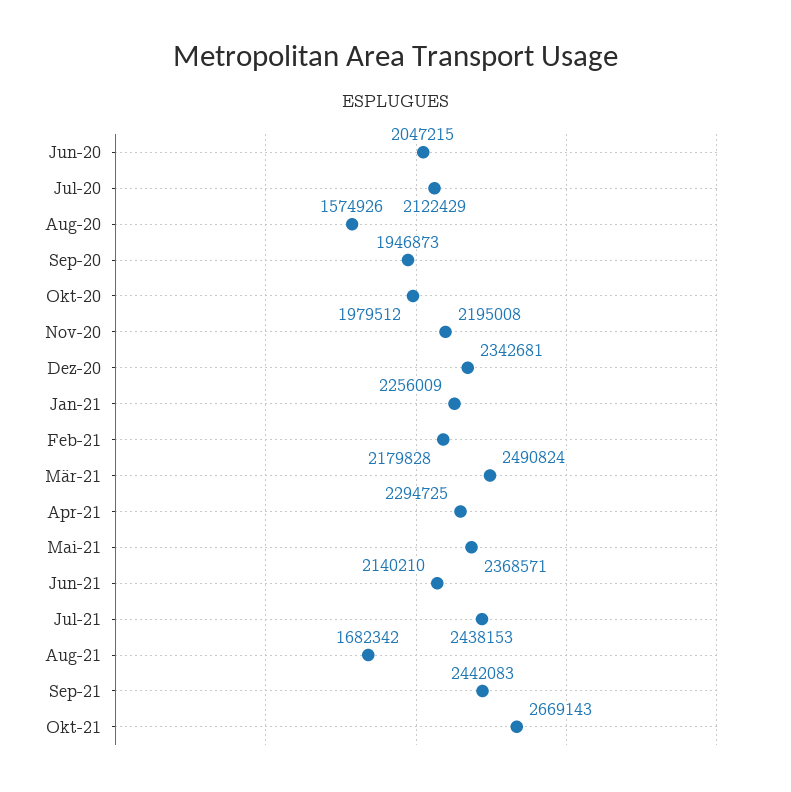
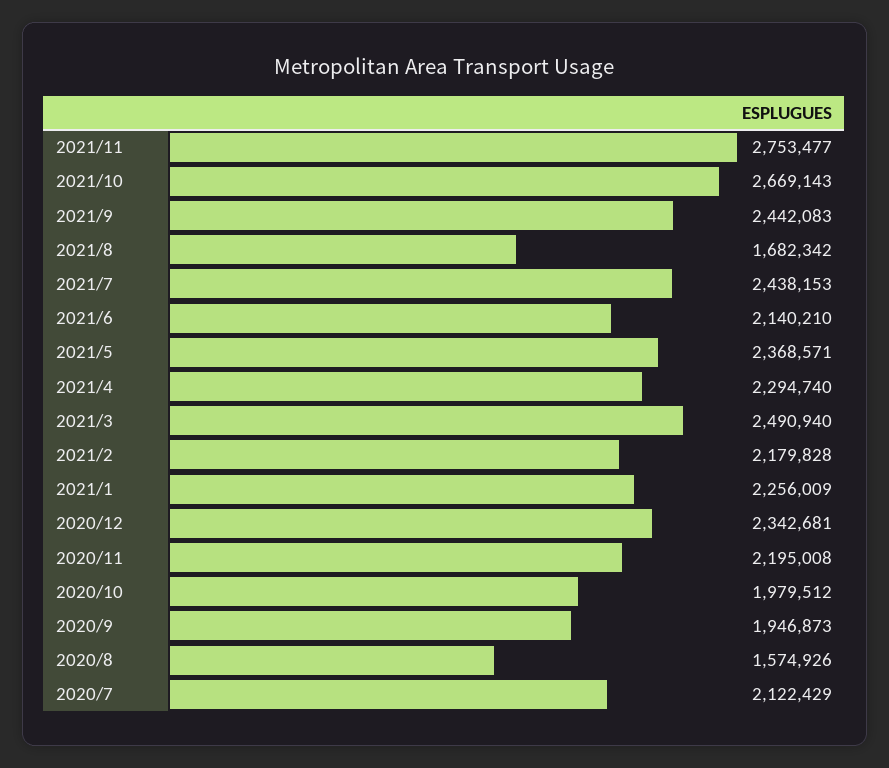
Jun-20: 2047215 -> none
Mär-21: 2490824 -> 2490940
Apr-21: 2294725 -> 2294740
2021/11: none -> 2753477

